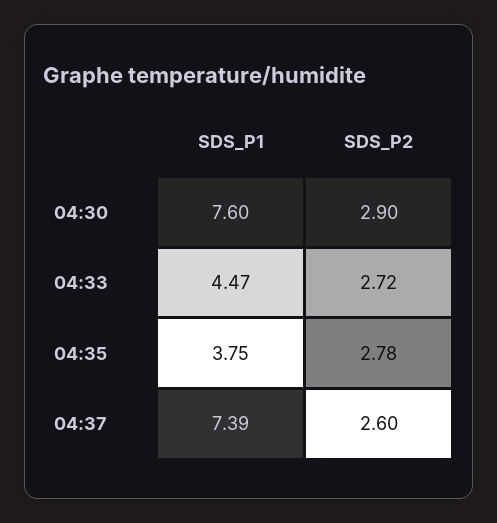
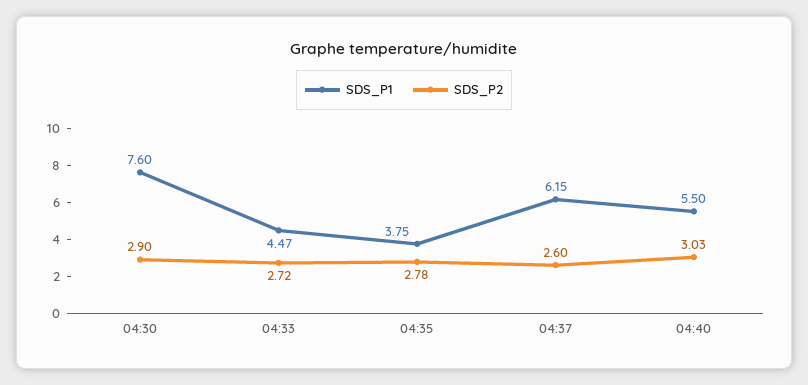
SDS_P1, 04:37: 7.39 -> 6.15
SDS_P1, 04:40: none -> 5.5
SDS_P2, 04:40: none -> 3.03

